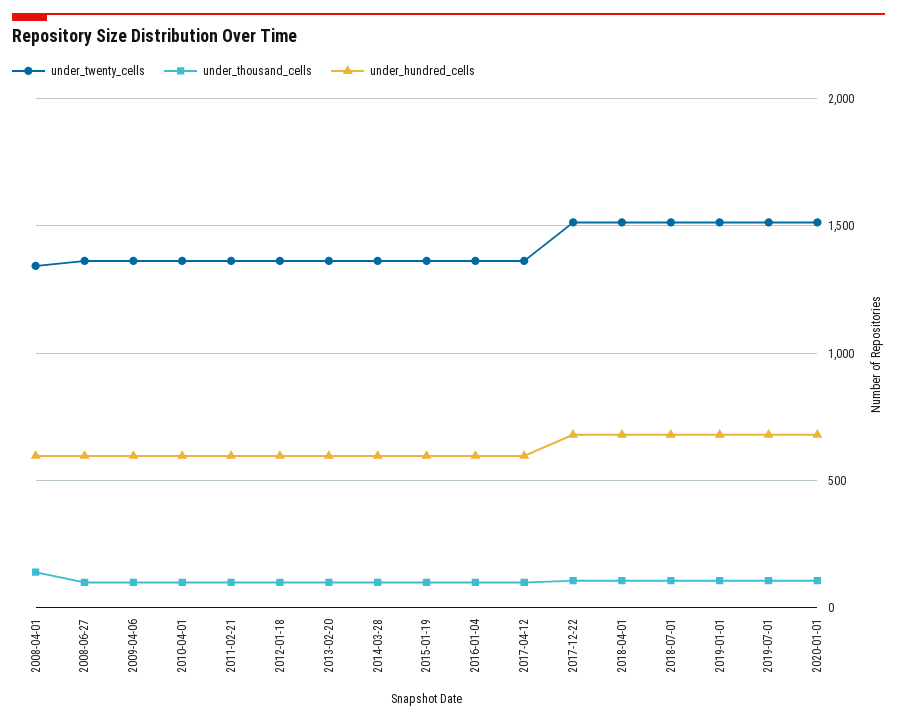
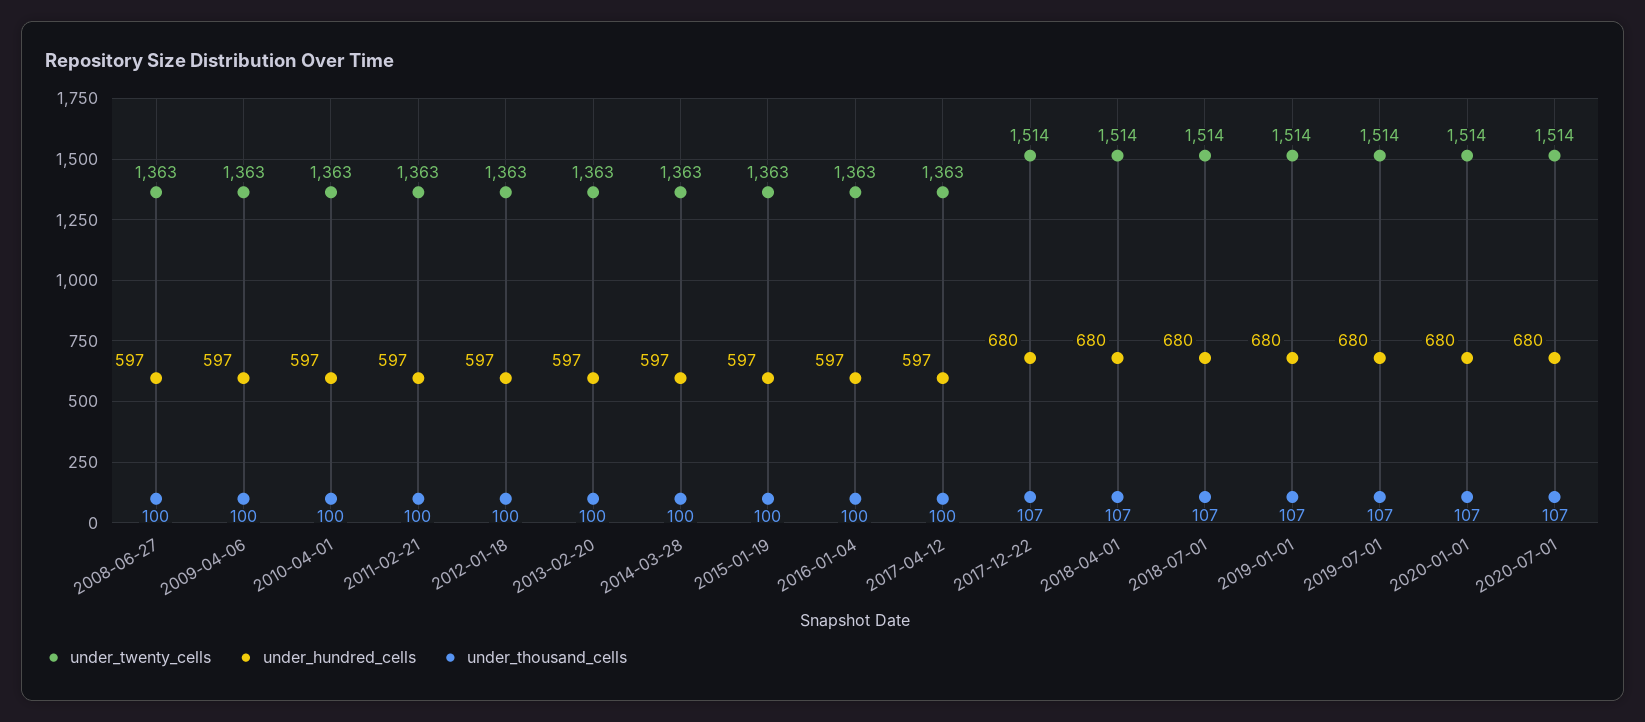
under_twenty_cells, 2008-04-01: 1350 -> none
under_thousand_cells, 2008-04-01: 150 -> none
under_hundred_cells, 2008-04-01: 600 -> none
under_twenty_cells, 2020-07-01: none -> 1514
under_hundred_cells, 2020-07-01: none -> 680
under_thousand_cells, 2020-07-01: none -> 107

